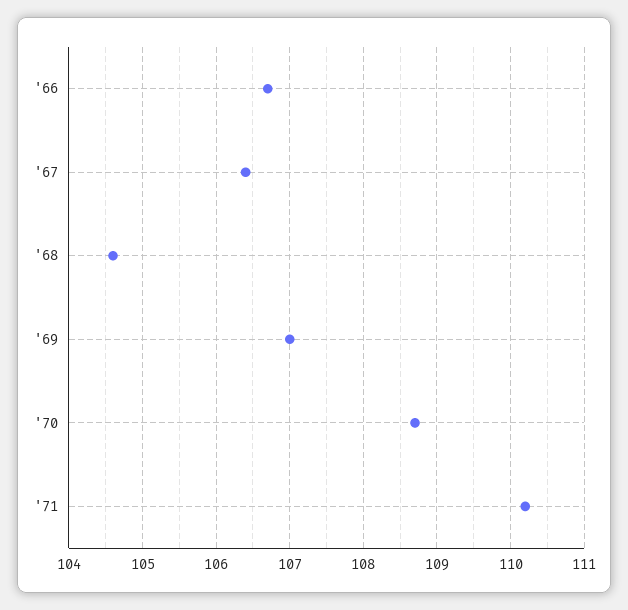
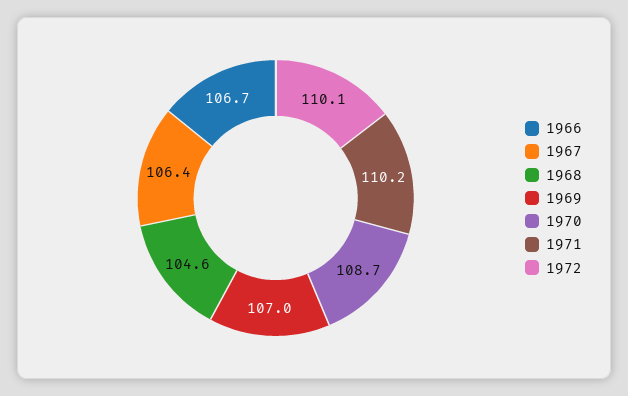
1972: none -> 110.1

